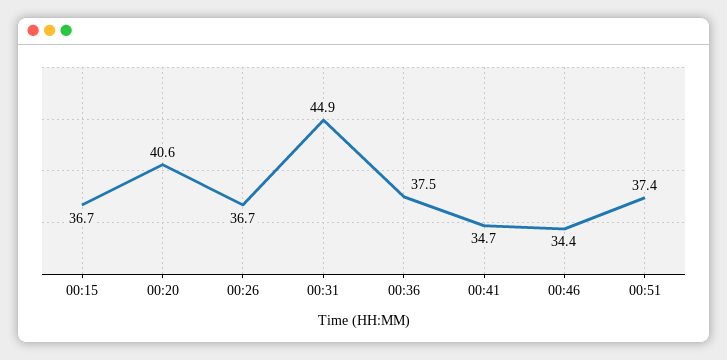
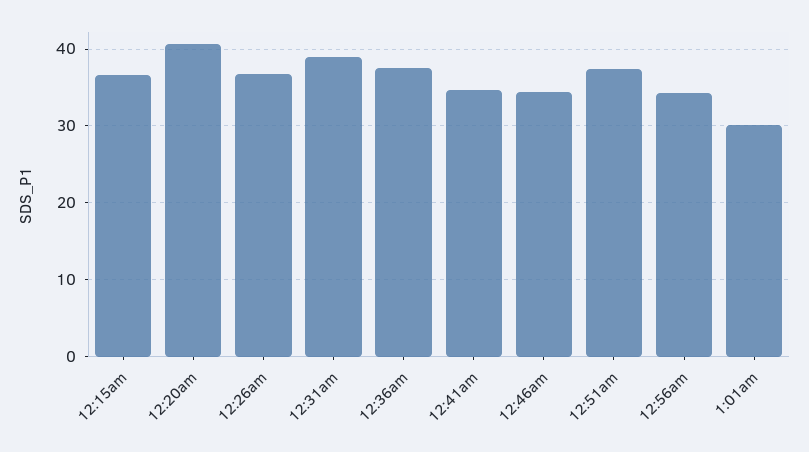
00:31: 44.9 -> 39
12:56am: none -> 34
1:01am: none -> 30

